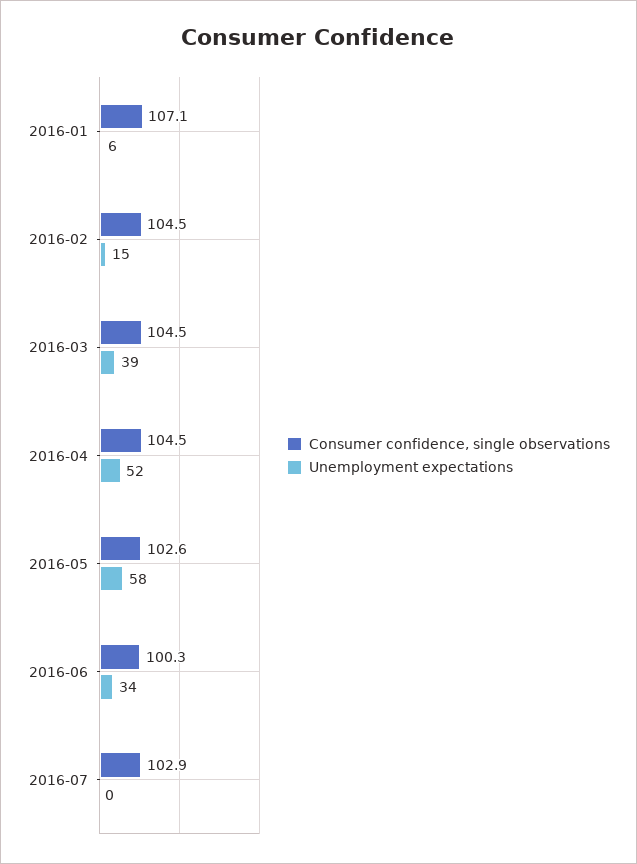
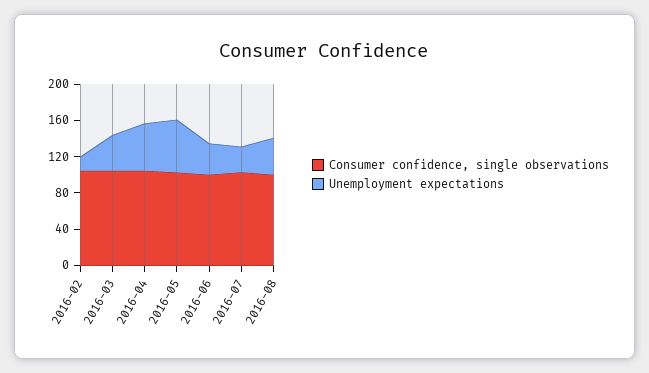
Consumer confidence, single observations, 2016-01: 107.1 -> none
Unemployment expectations, 2016-01: 6 -> none
Unemployment expectations, 2016-07: 0 -> 30
Consumer confidence, single observations, 2016-08: none -> 100
Unemployment expectations, 2016-08: none -> 40

